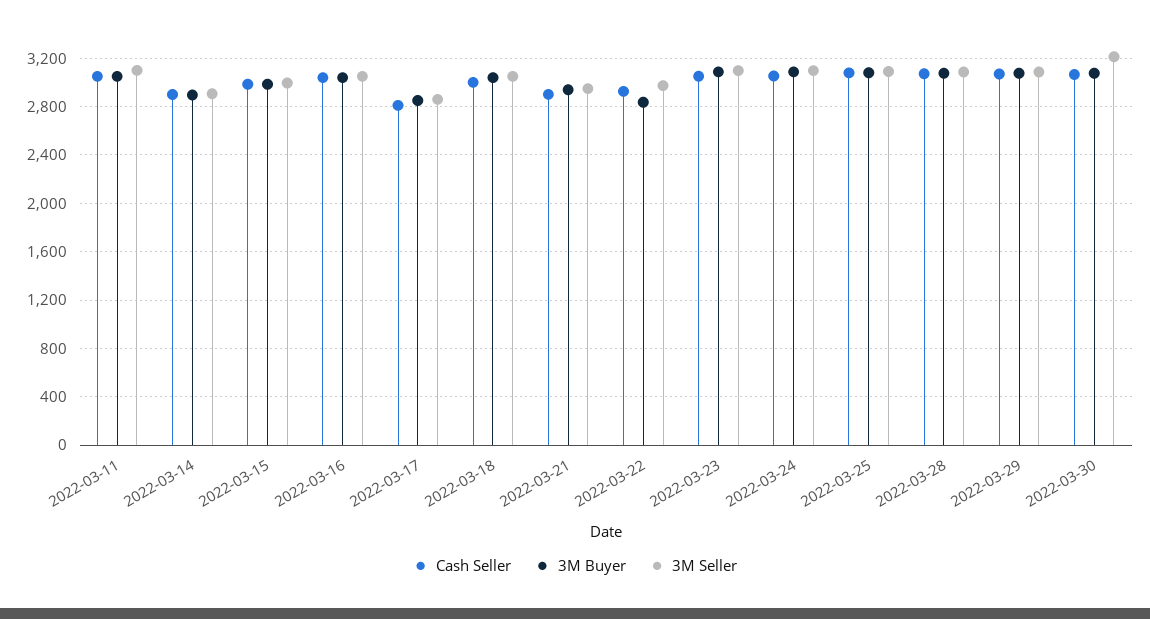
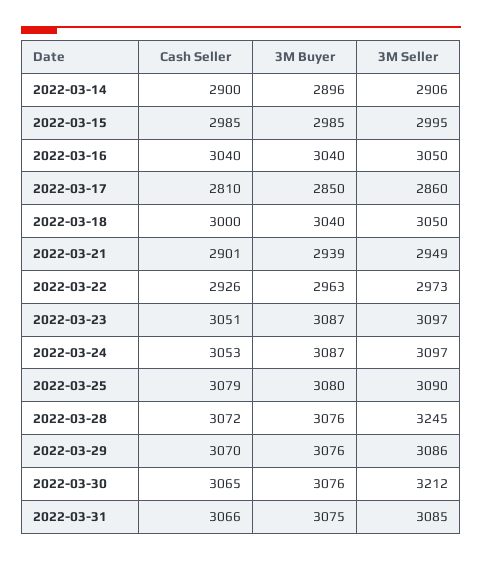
Cash Seller, 2022-03-11: 3050 -> none
3M Buyer, 2022-03-11: 3050 -> none
3M Seller, 2022-03-11: 3100 -> none
3M Buyer, 2022-03-22: 2850 -> 2963
3M Seller, 2022-03-28: 3100 -> 3245
Cash Seller, 2022-03-31: none -> 3066
3M Buyer, 2022-03-31: none -> 3075
3M Seller, 2022-03-31: none -> 3085

